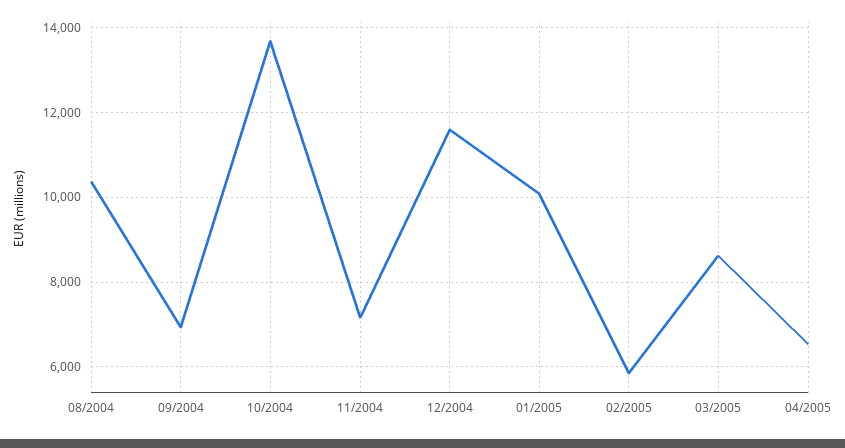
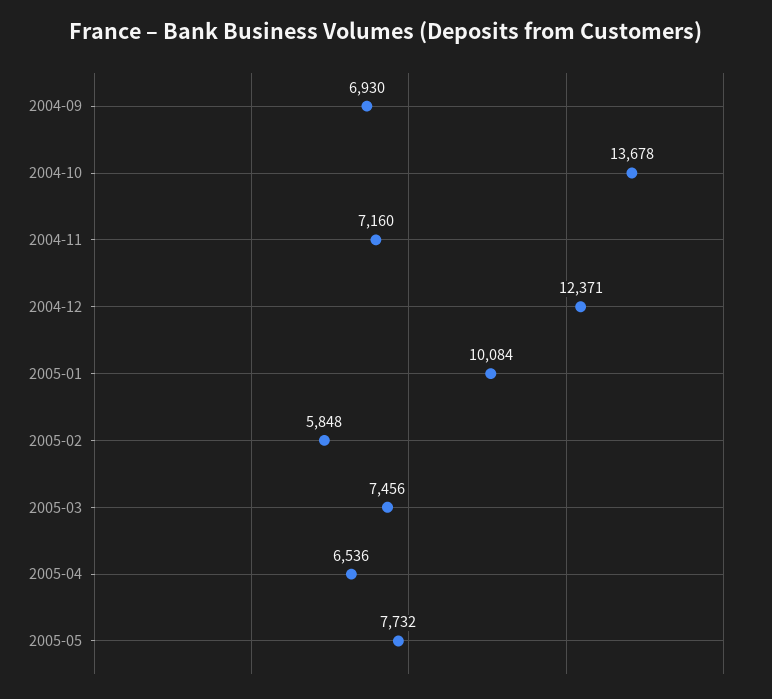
08/2004: 10400 -> none
12/2004: 11600 -> 12371
03/2005: 8600 -> 7456
2005-05: none -> 7732

